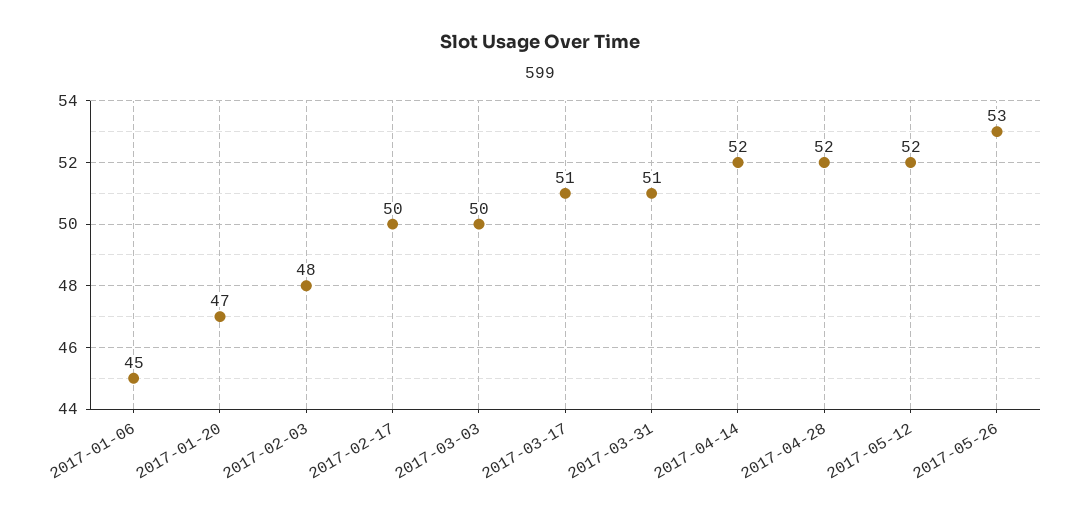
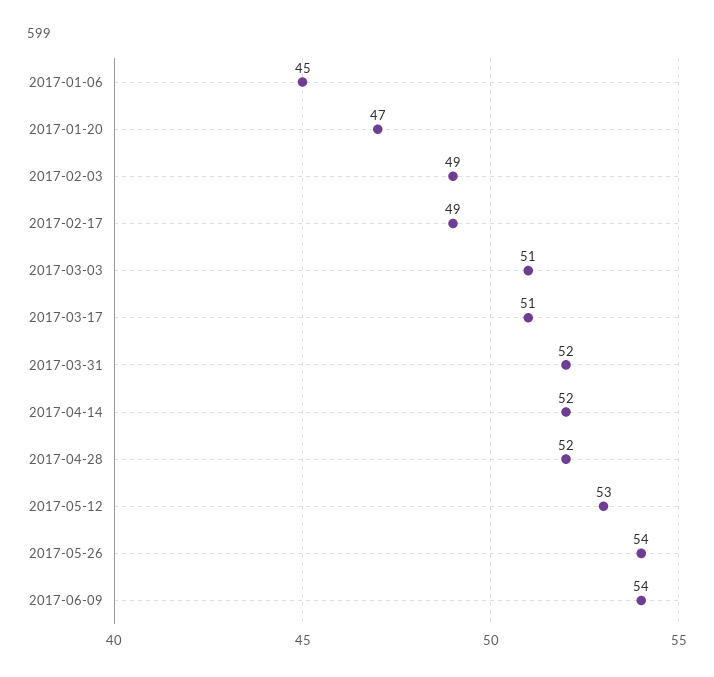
2017-02-03: 48 -> 49
2017-02-17: 50 -> 49
2017-03-03: 50 -> 51
2017-03-31: 51 -> 52
2017-05-12: 52 -> 53
2017-05-26: 53 -> 54
2017-06-09: none -> 54

